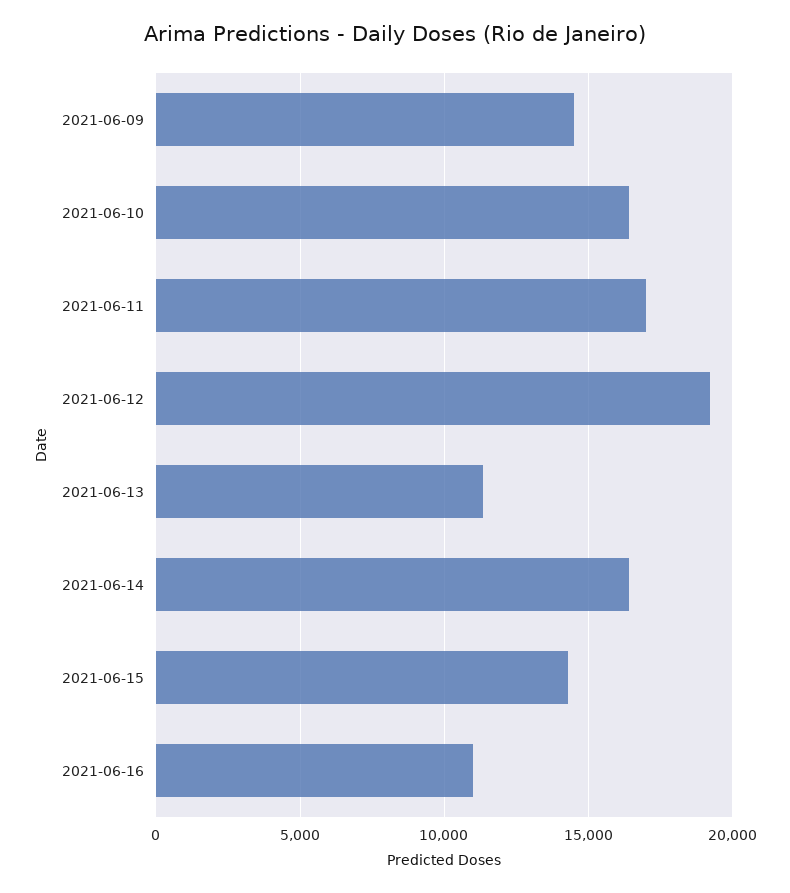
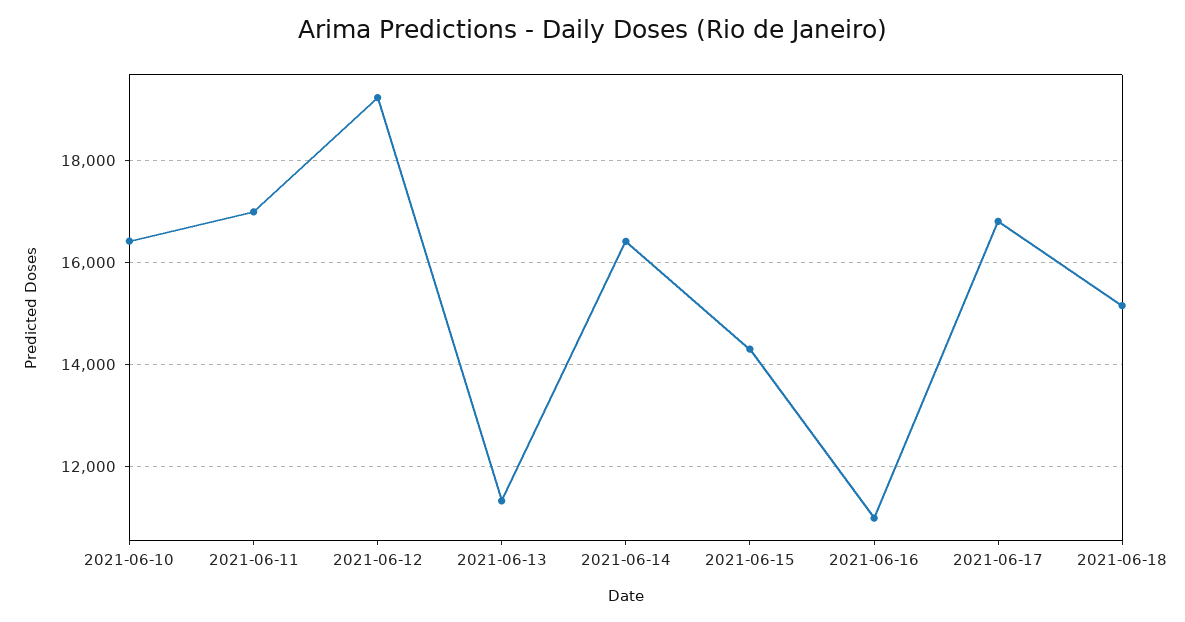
2021-06-09: 14500 -> none
2021-06-17: none -> 16800
2021-06-18: none -> 15200

